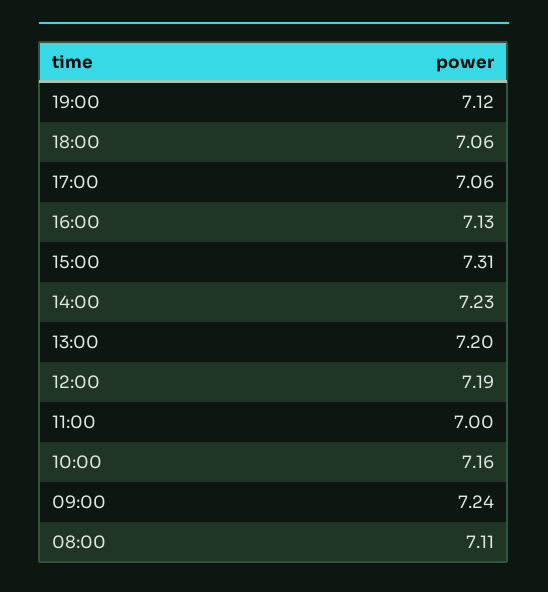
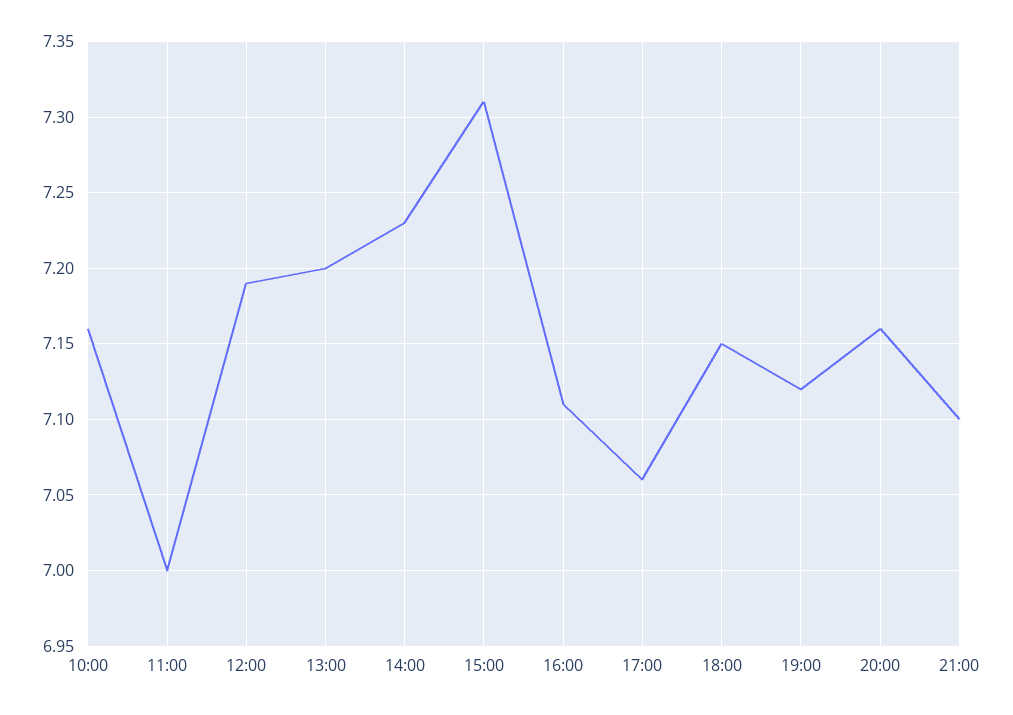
18:00: 7.06 -> 7.15
16:00: 7.13 -> 7.11
09:00: 7.24 -> none
08:00: 7.11 -> none
20:00: none -> 7.16
21:00: none -> 7.1

